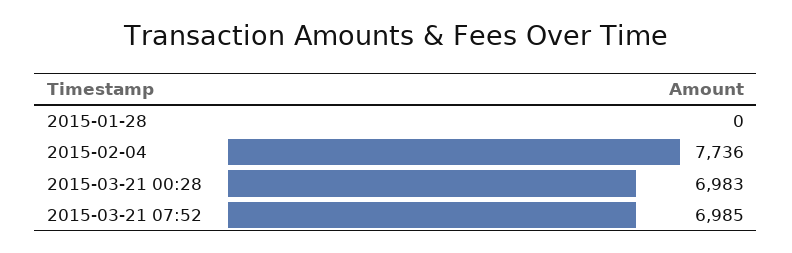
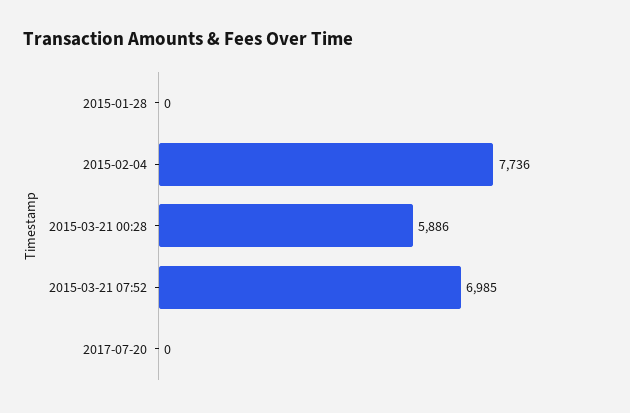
2015-03-21 00:28: 6983 -> 5886
2017-07-20: none -> 0

